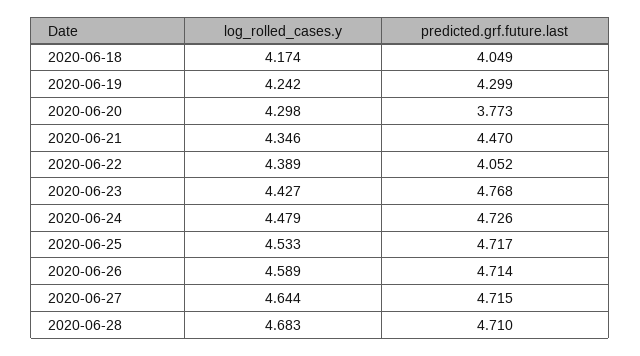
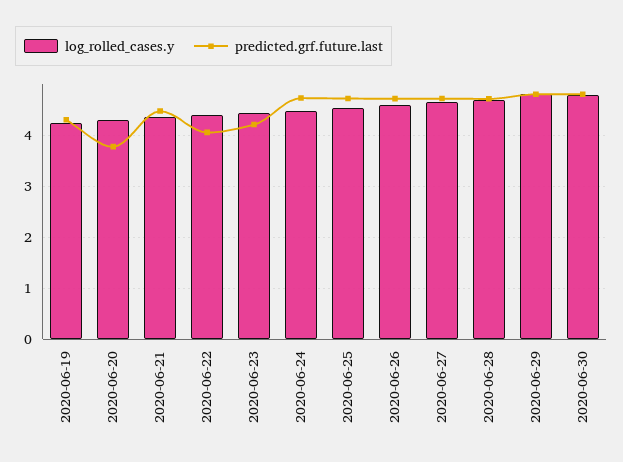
log_rolled_cases.y, 2020-06-18: 4.174 -> none
predicted.grf.future.last, 2020-06-18: 4.049 -> none
predicted.grf.future.last, 2020-06-23: 4.768 -> 4.2
log_rolled_cases.y, 2020-06-29: none -> 4.8
predicted.grf.future.last, 2020-06-29: none -> 4.8
log_rolled_cases.y, 2020-06-30: none -> 4.8
predicted.grf.future.last, 2020-06-30: none -> 4.8

